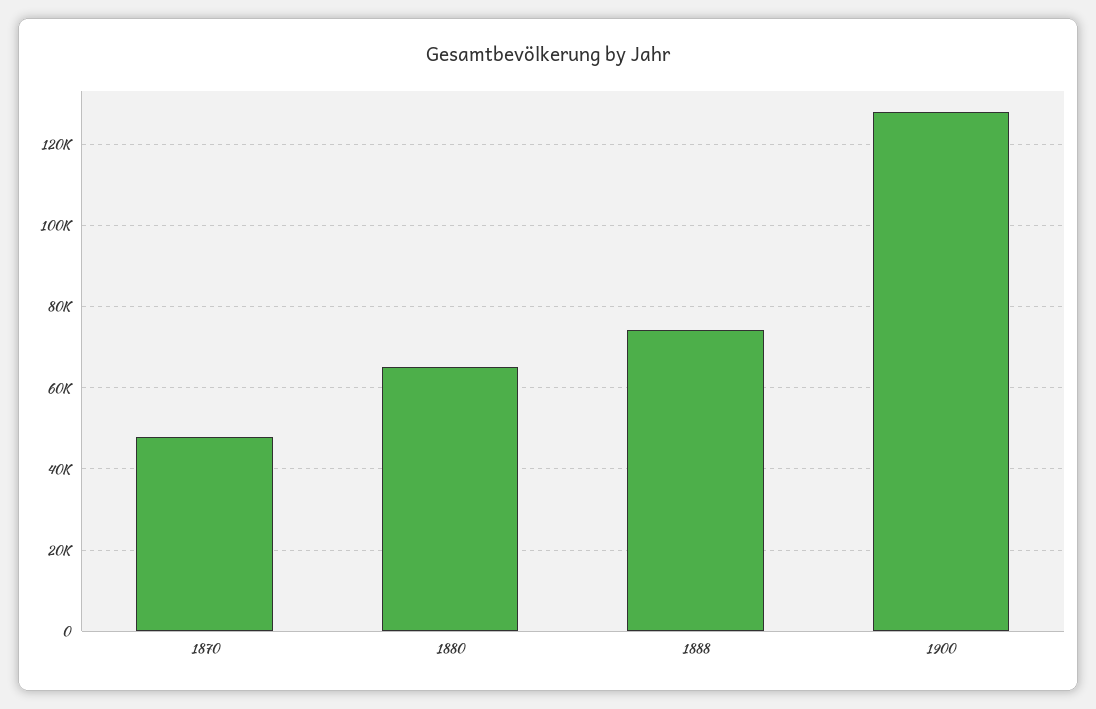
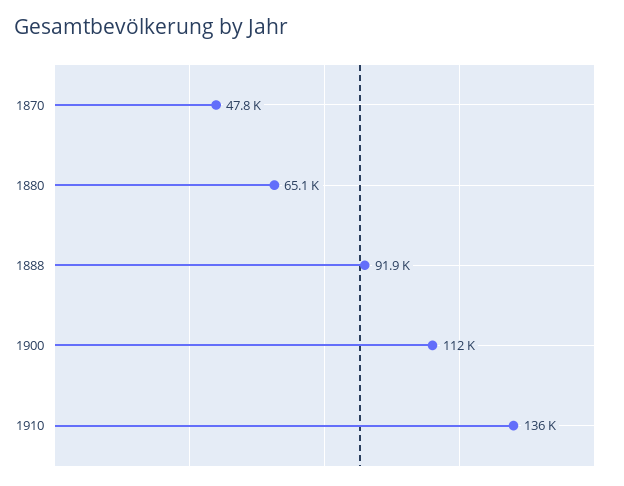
1888: 74000 -> 91900
1900: 128000 -> 112000
1910: none -> 136000

